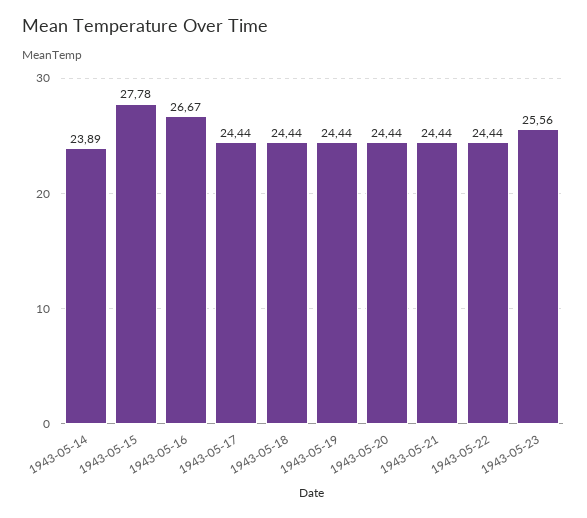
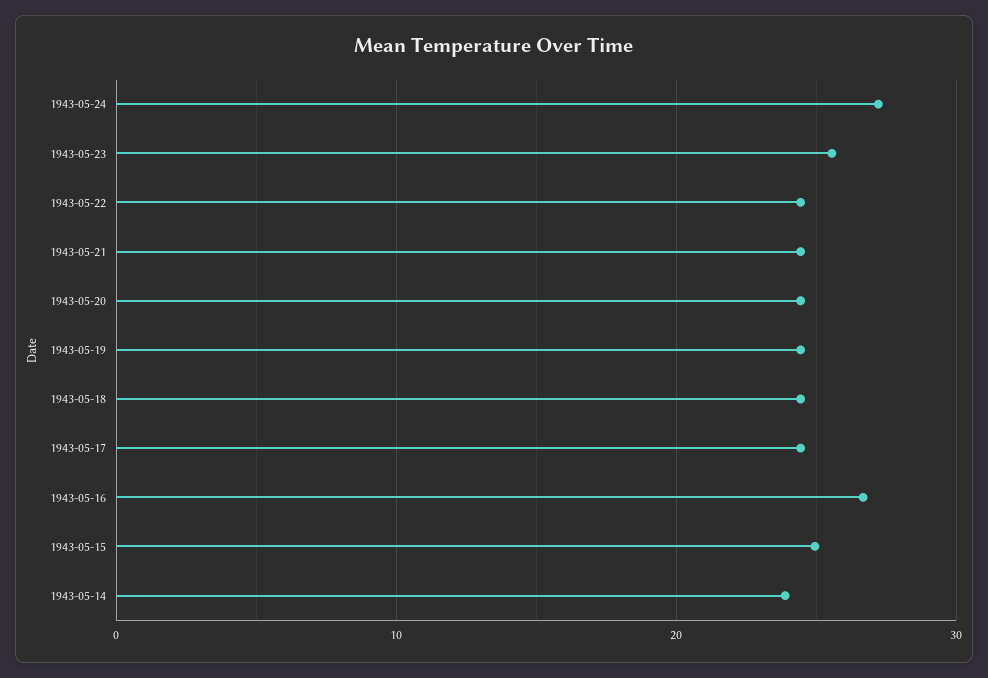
1943-05-15: 27.78 -> 25
1943-05-24: none -> 27

